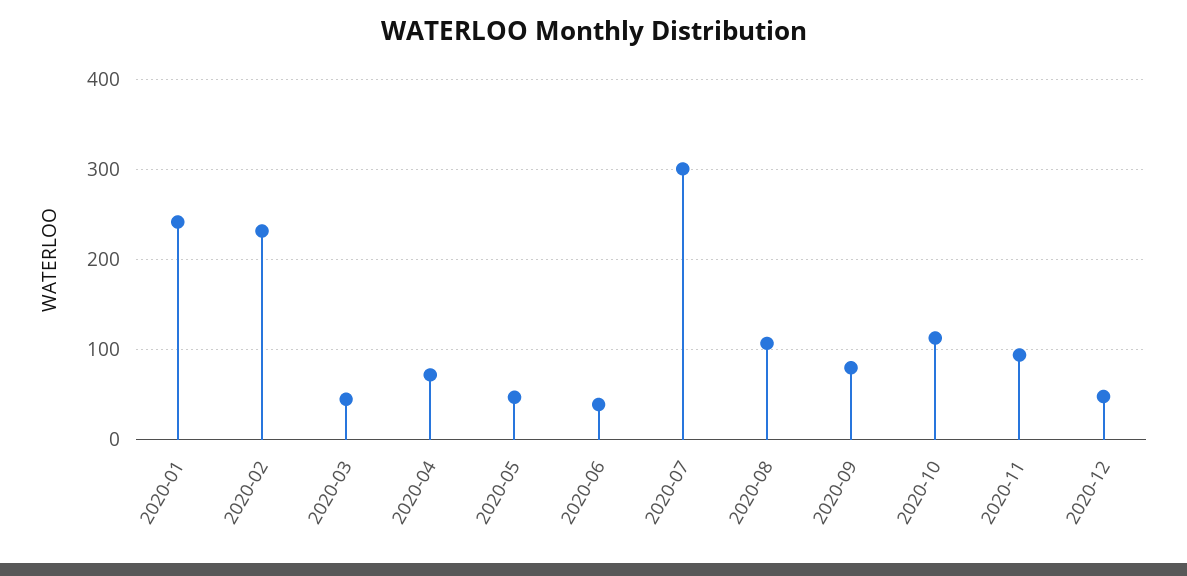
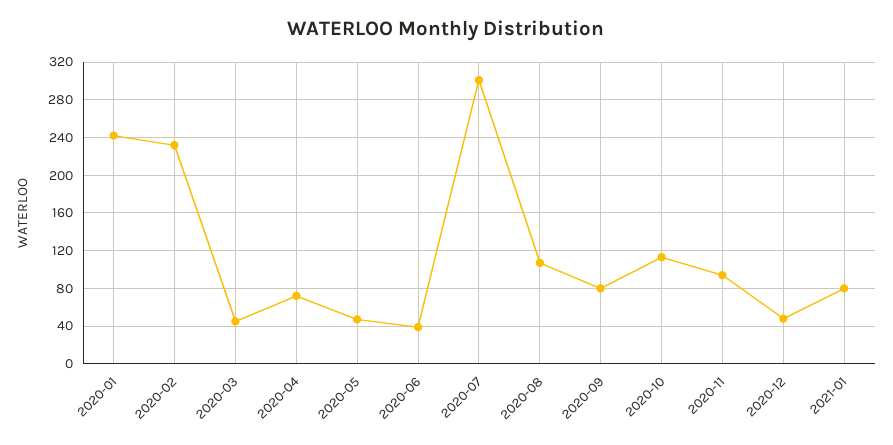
2021-01: none -> 80

